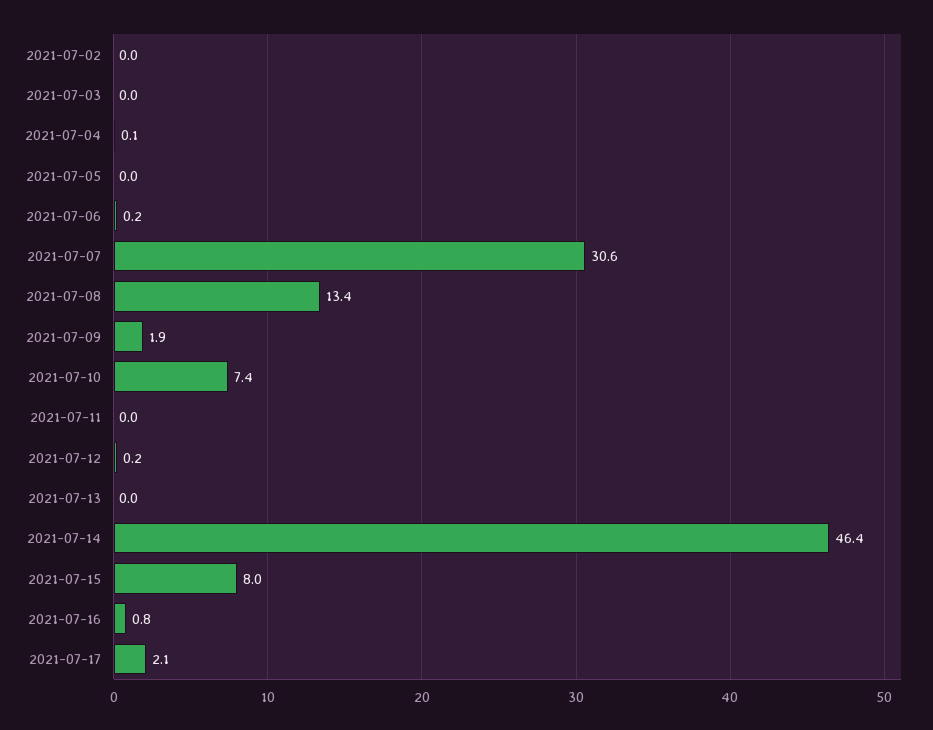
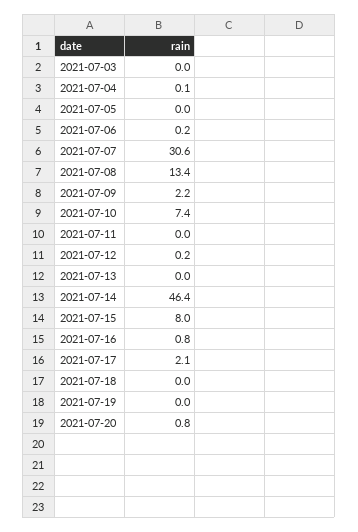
2021-07-02: 0 -> none
2021-07-09: 1.9 -> 2.2
2021-07-18: none -> 0
2021-07-19: none -> 0
2021-07-20: none -> 0.8

